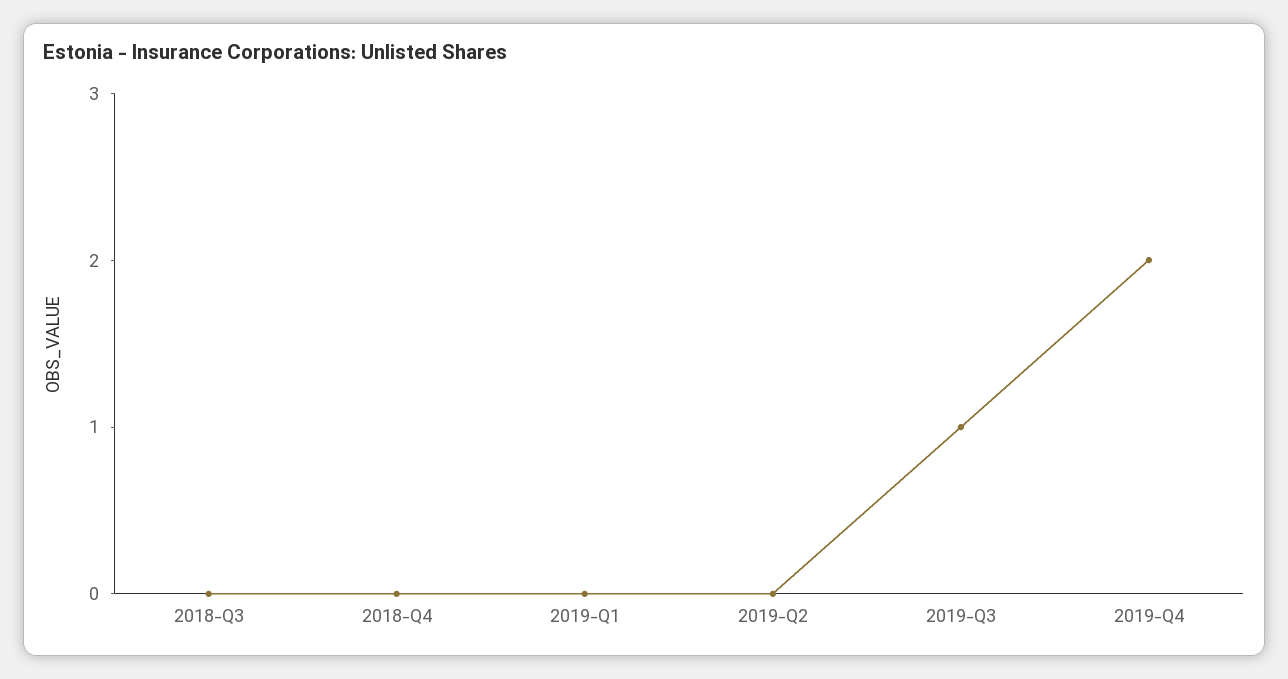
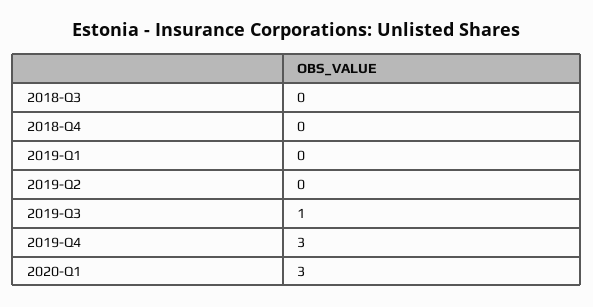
2019-Q4: 2 -> 3
2020-Q1: none -> 3

